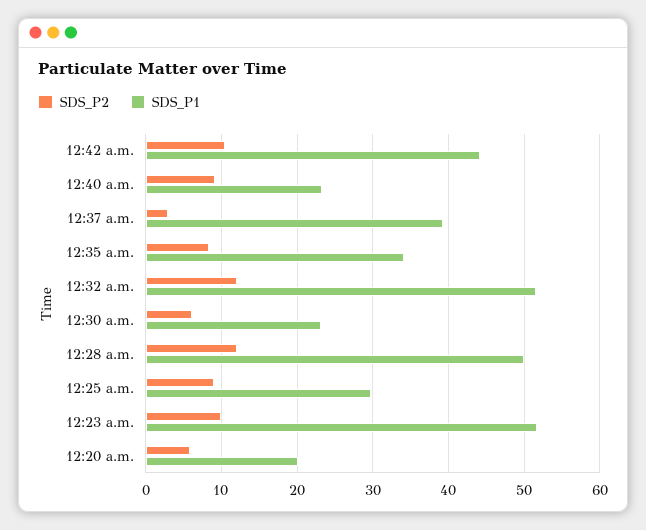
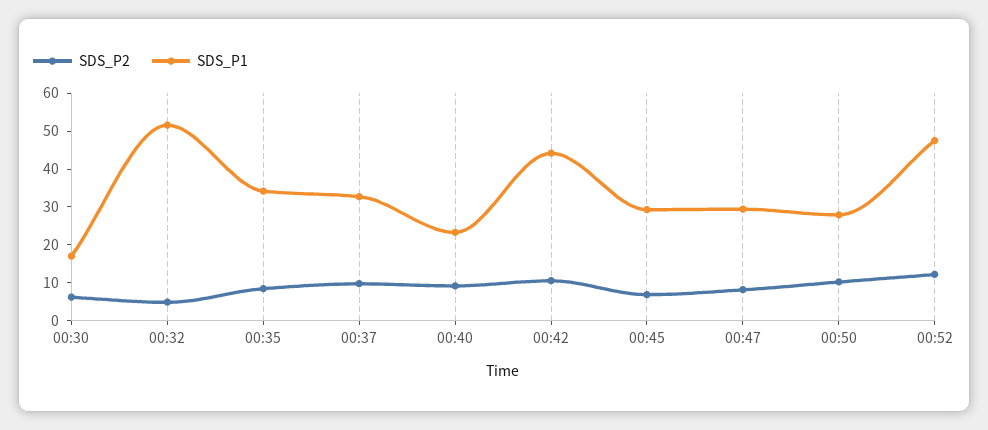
SDS_P2, 12:37 a.m.: 3 -> 10
SDS_P1, 12:37 a.m.: 39 -> 32.5
SDS_P2, 12:32 a.m.: 12 -> 5
SDS_P1, 12:30 a.m.: 23 -> 17.5
SDS_P2, 12:28 a.m.: 12 -> none
SDS_P1, 12:28 a.m.: 50 -> none
SDS_P2, 12:25 a.m.: 9 -> none
SDS_P1, 12:25 a.m.: 30 -> none
SDS_P2, 12:23 a.m.: 10 -> none
SDS_P1, 12:23 a.m.: 52 -> none
SDS_P2, 12:20 a.m.: 6 -> none
SDS_P1, 12:20 a.m.: 20 -> none
SDS_P2, 00:45: none -> 7.5
SDS_P1, 00:45: none -> 30
SDS_P2, 00:47: none -> 7.5
SDS_P1, 00:47: none -> 30
SDS_P2, 00:50: none -> 10
SDS_P1, 00:50: none -> 27.5
SDS_P2, 00:52: none -> 12.5
SDS_P1, 00:52: none -> 47.5

